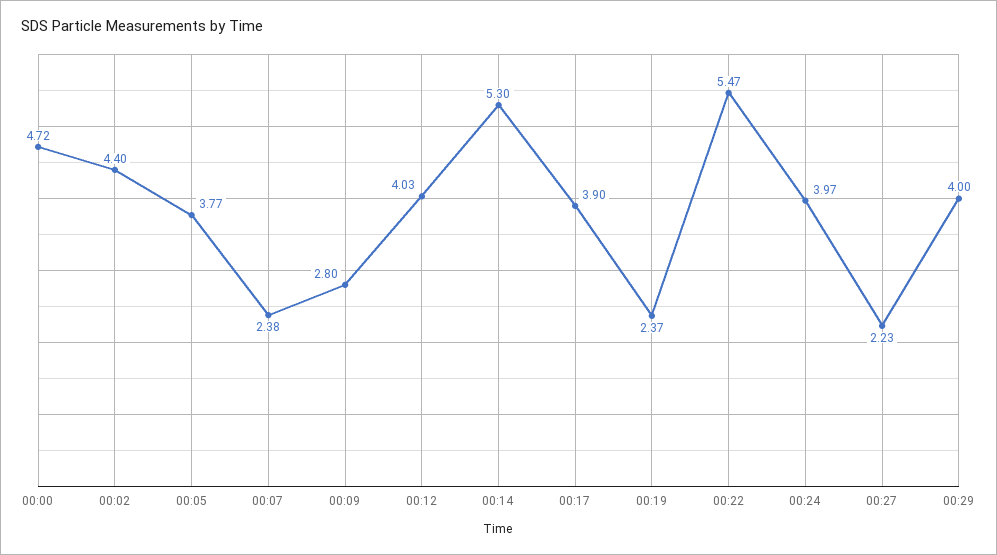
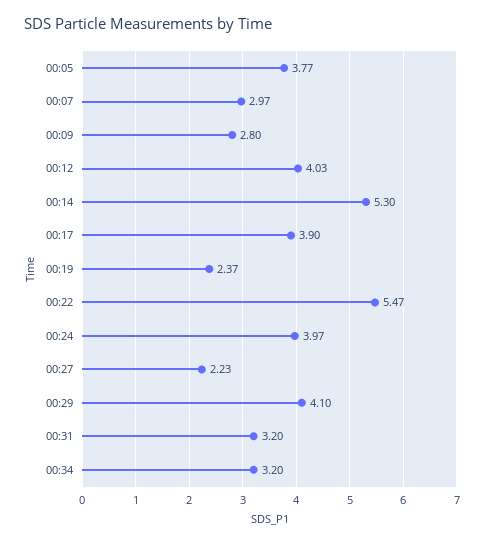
00:00: 4.72 -> none
00:02: 4.4 -> none
00:07: 2.38 -> 2.97
00:29: 4 -> 4.1
00:31: none -> 3.2
00:34: none -> 3.2

